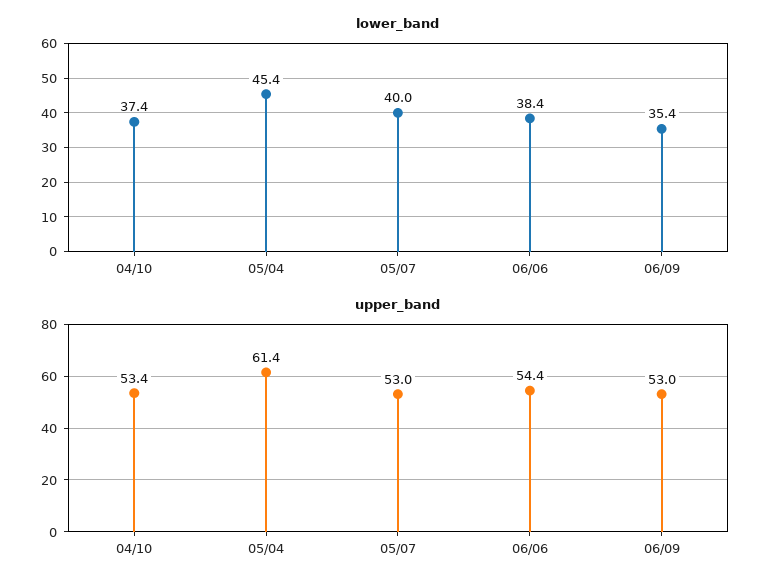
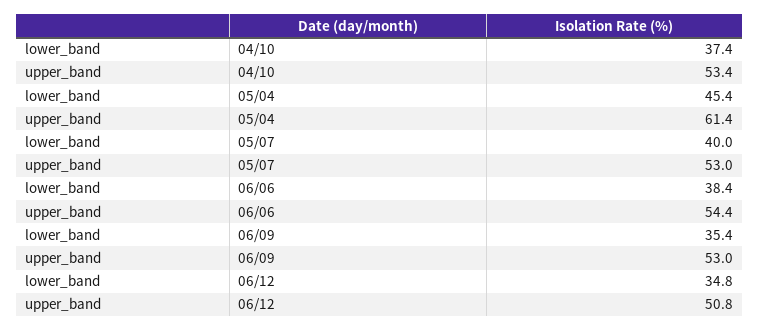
lower_band, 06/12: none -> 34.8
upper_band, 06/12: none -> 50.8

